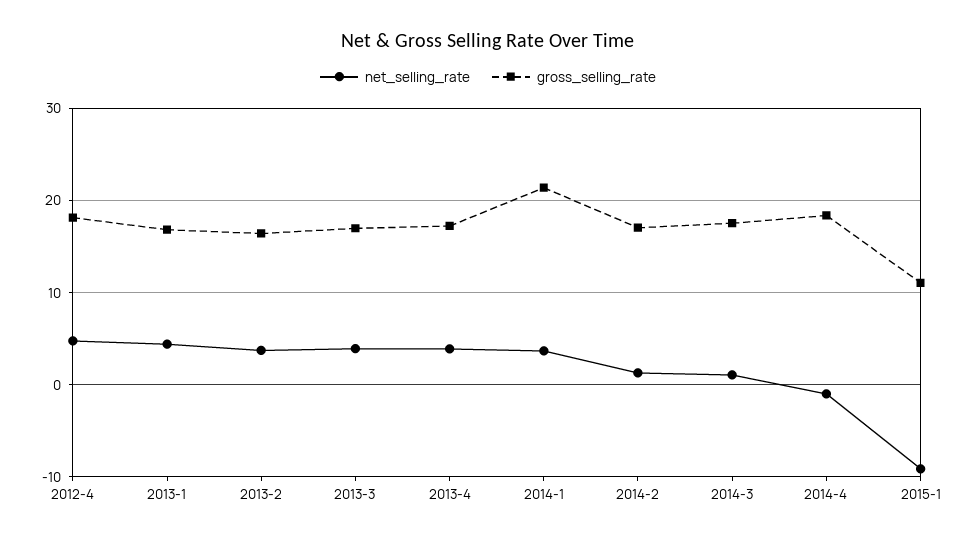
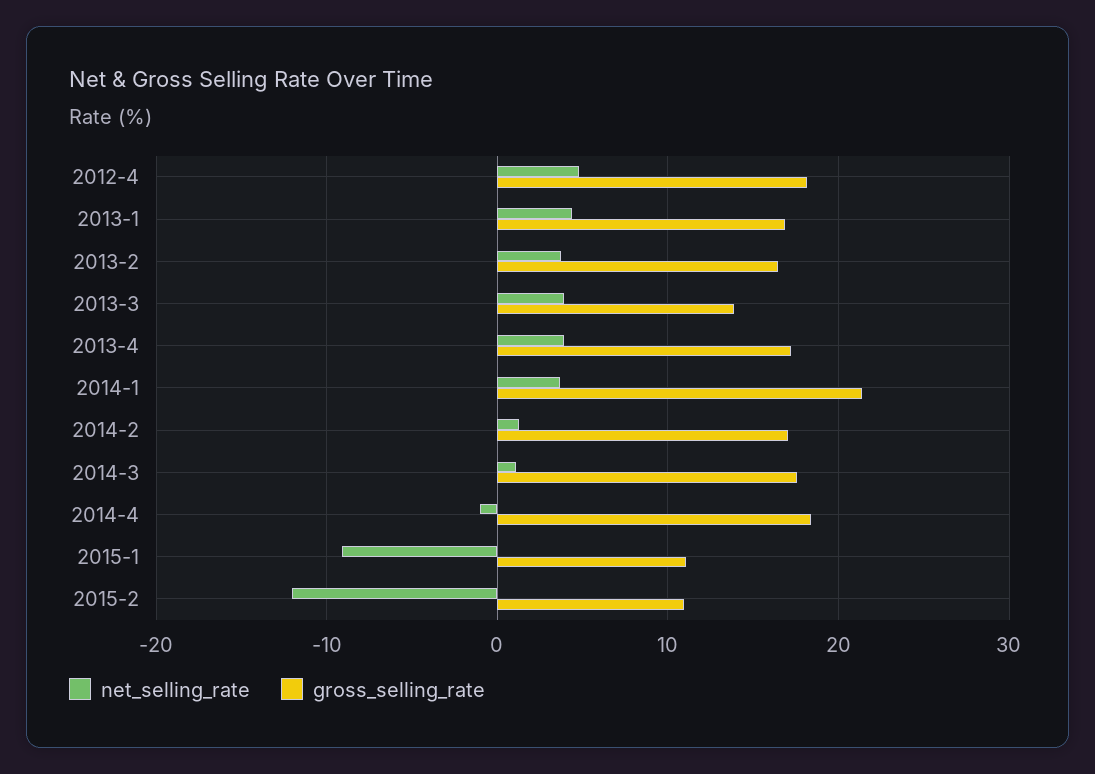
gross_selling_rate, 2013-3: 17 -> 14
net_selling_rate, 2015-2: none -> -12
gross_selling_rate, 2015-2: none -> 11

